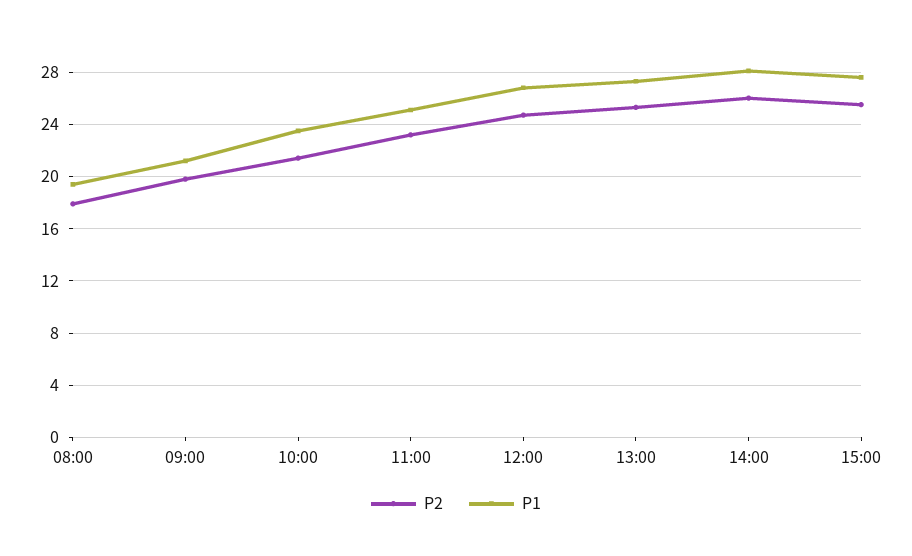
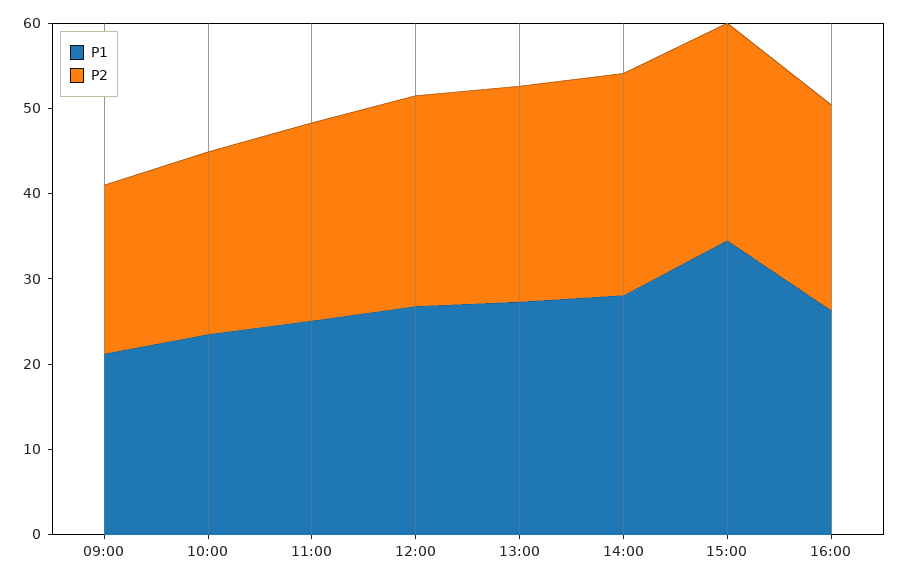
P2, 08:00: 18 -> none
P1, 08:00: 19.5 -> none
P1, 15:00: 27.5 -> 34
P1, 16:00: none -> 26
P2, 16:00: none -> 24

